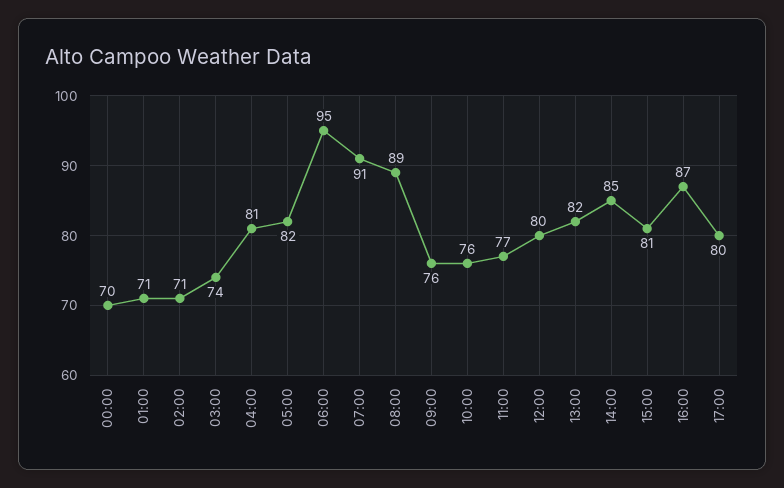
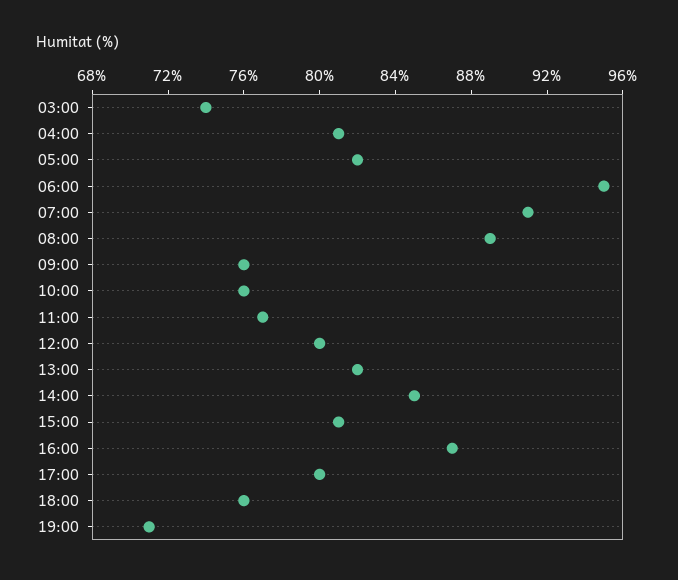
00:00: 70 -> none
01:00: 71 -> none
02:00: 71 -> none
18:00: none -> 76
19:00: none -> 71

